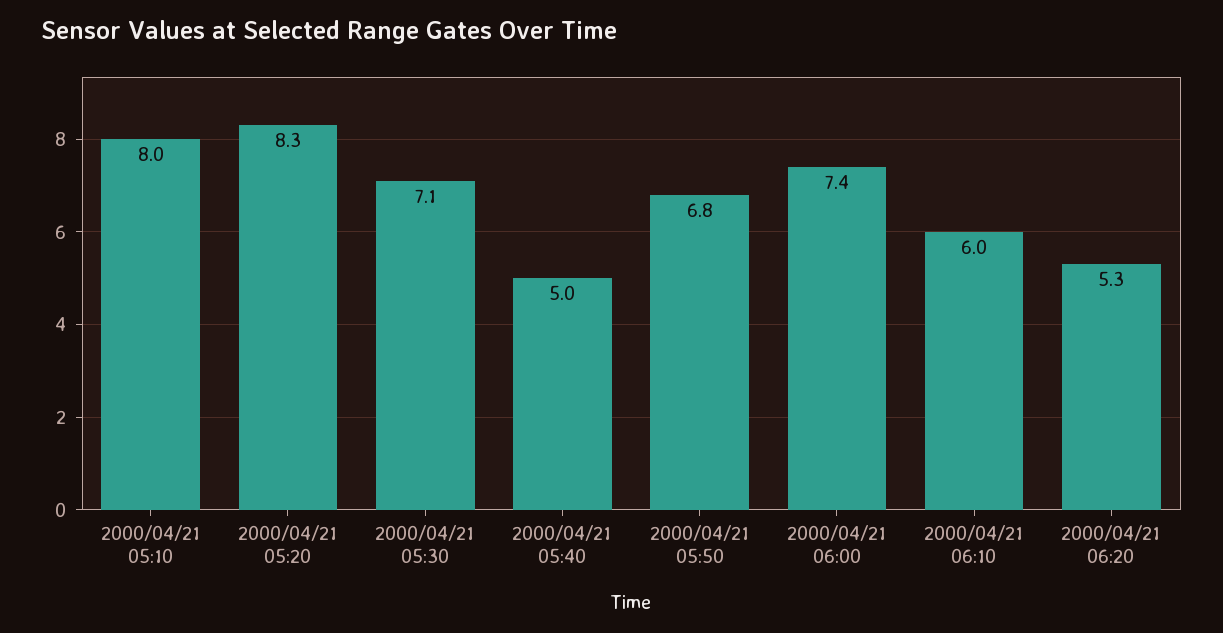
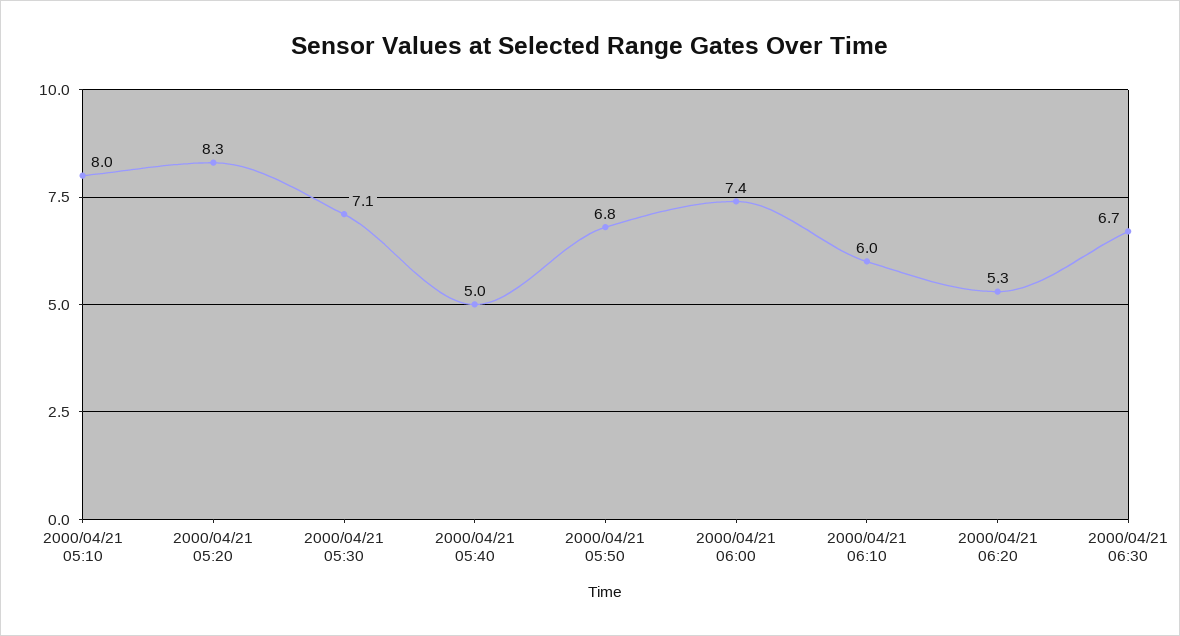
2000/04/21 06:30: none -> 6.7

